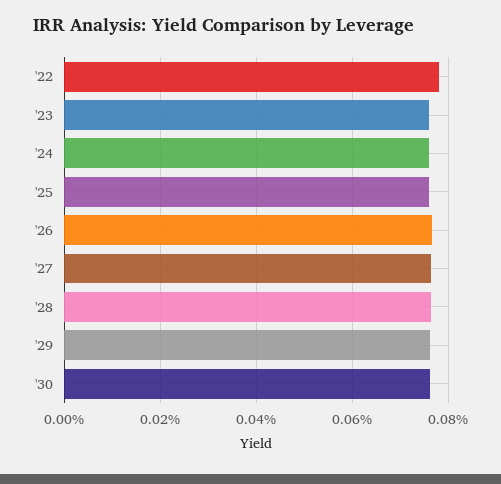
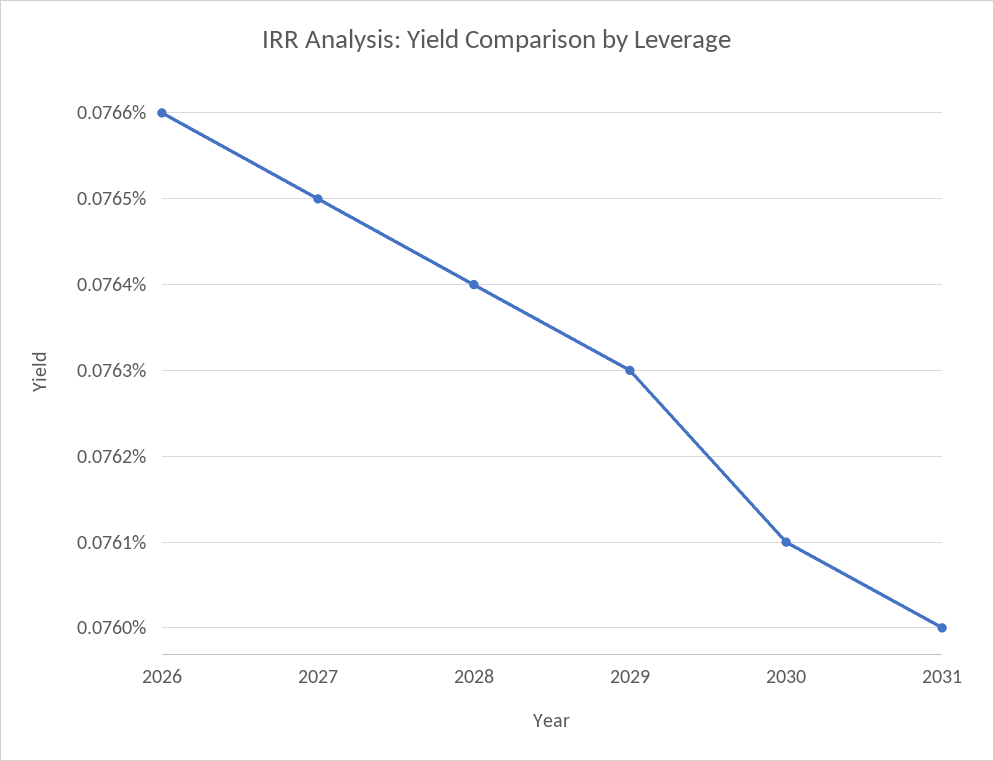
'22: 0.078 -> none
'23: 0.076 -> none
'24: 0.076 -> none
'25: 0.076 -> none
2031: none -> 0.076

